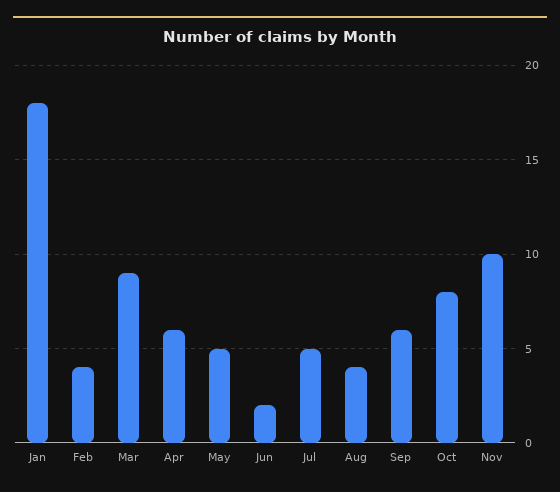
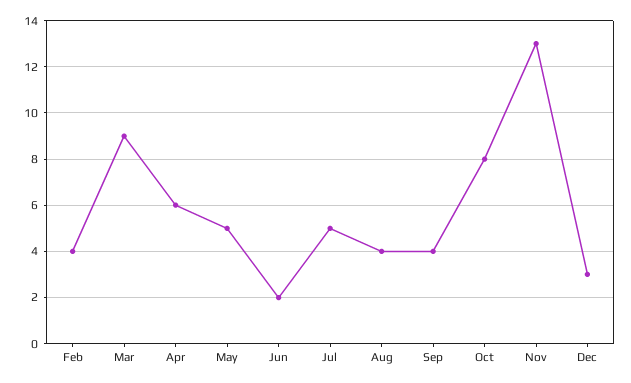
Jan: 18 -> none
Sep: 6 -> 4
Nov: 10 -> 13
Dec: none -> 3

